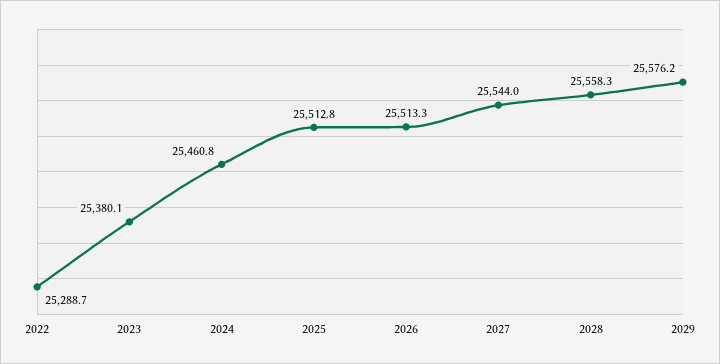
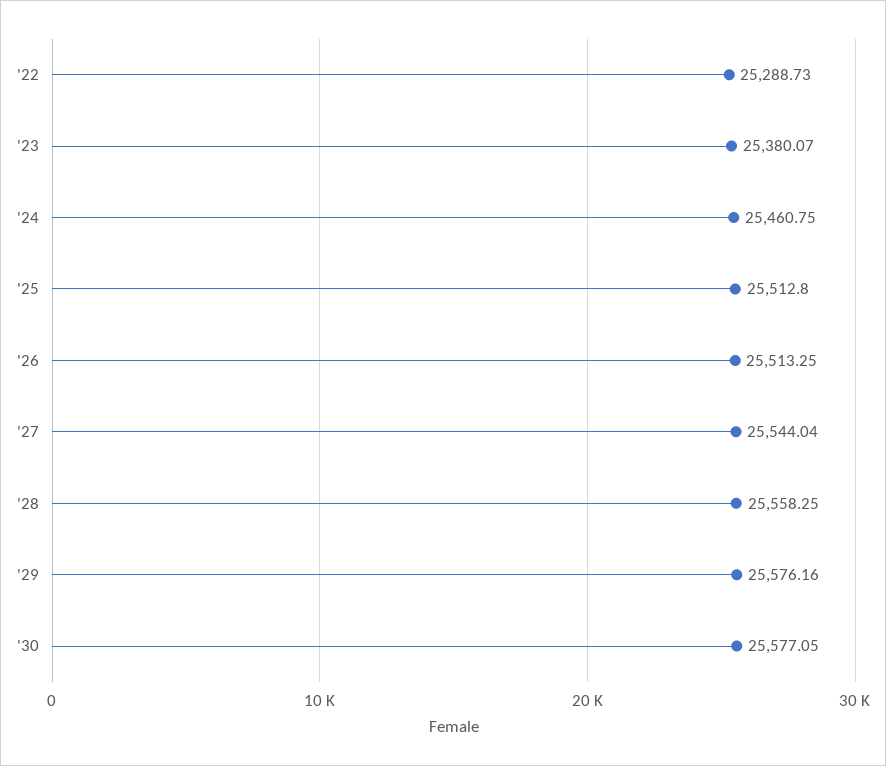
'30: none -> 25577.05

